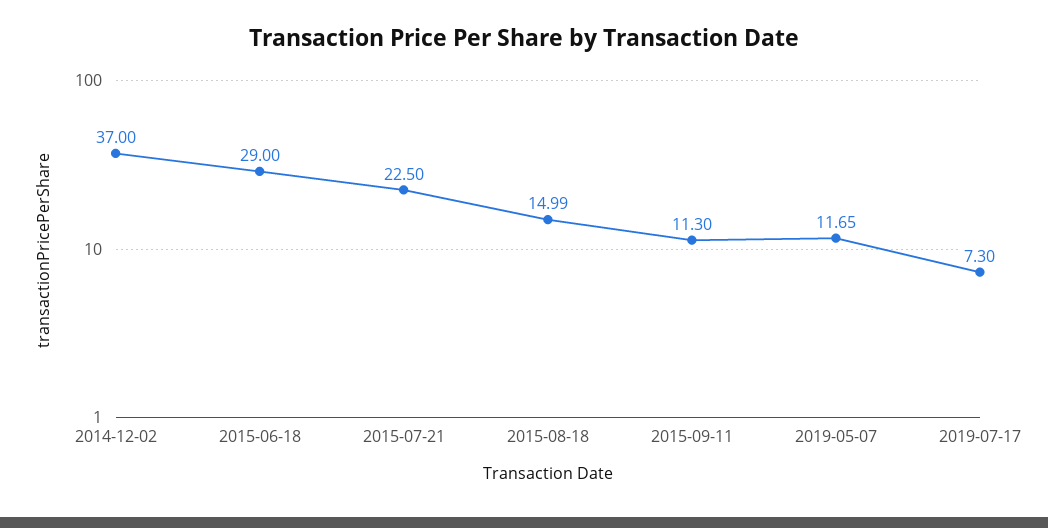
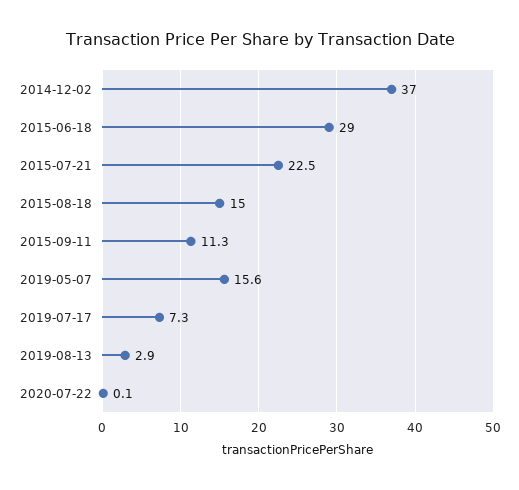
2019-05-07: 11.65 -> 15.6
2019-08-13: none -> 2.9
2020-07-22: none -> 0.1

